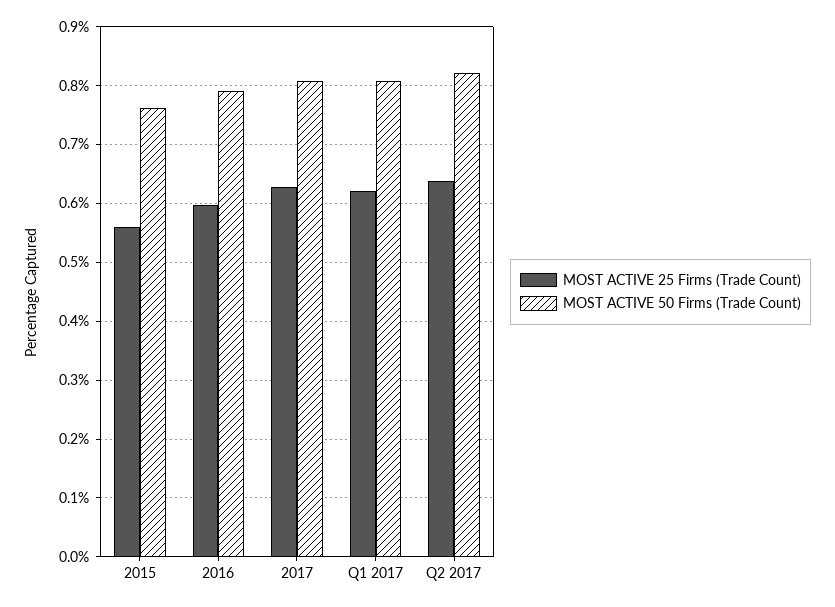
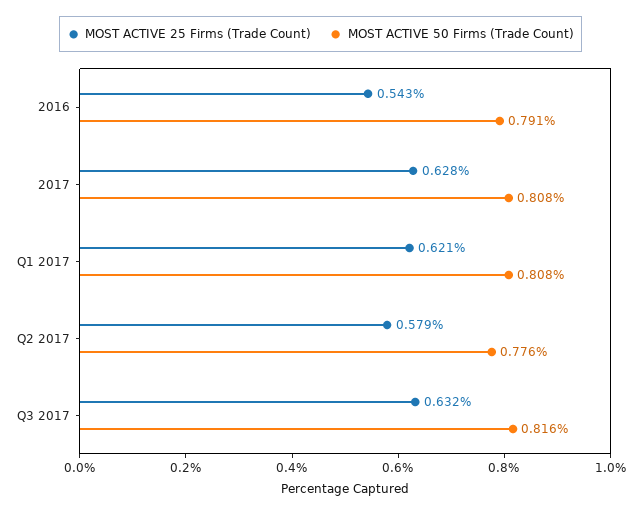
MOST ACTIVE 25 Firms (Trade Count), 2015: 0.56 -> none
MOST ACTIVE 50 Firms (Trade Count), 2015: 0.76 -> none
MOST ACTIVE 25 Firms (Trade Count), 2016: 0.6 -> 0.543
MOST ACTIVE 25 Firms (Trade Count), Q2 2017: 0.64 -> 0.579
MOST ACTIVE 50 Firms (Trade Count), Q2 2017: 0.82 -> 0.776
MOST ACTIVE 25 Firms (Trade Count), Q3 2017: none -> 0.632
MOST ACTIVE 50 Firms (Trade Count), Q3 2017: none -> 0.816

